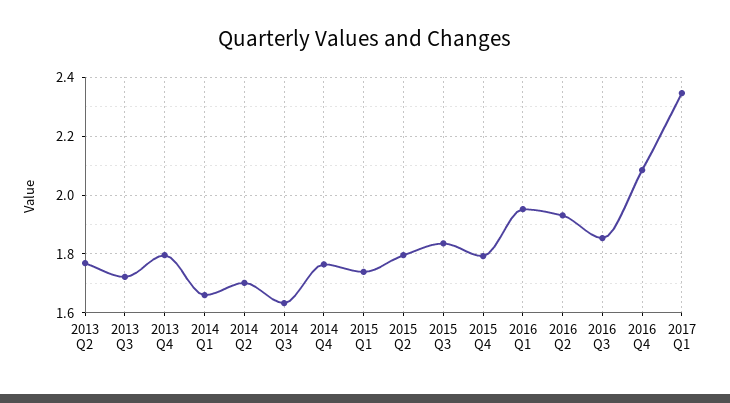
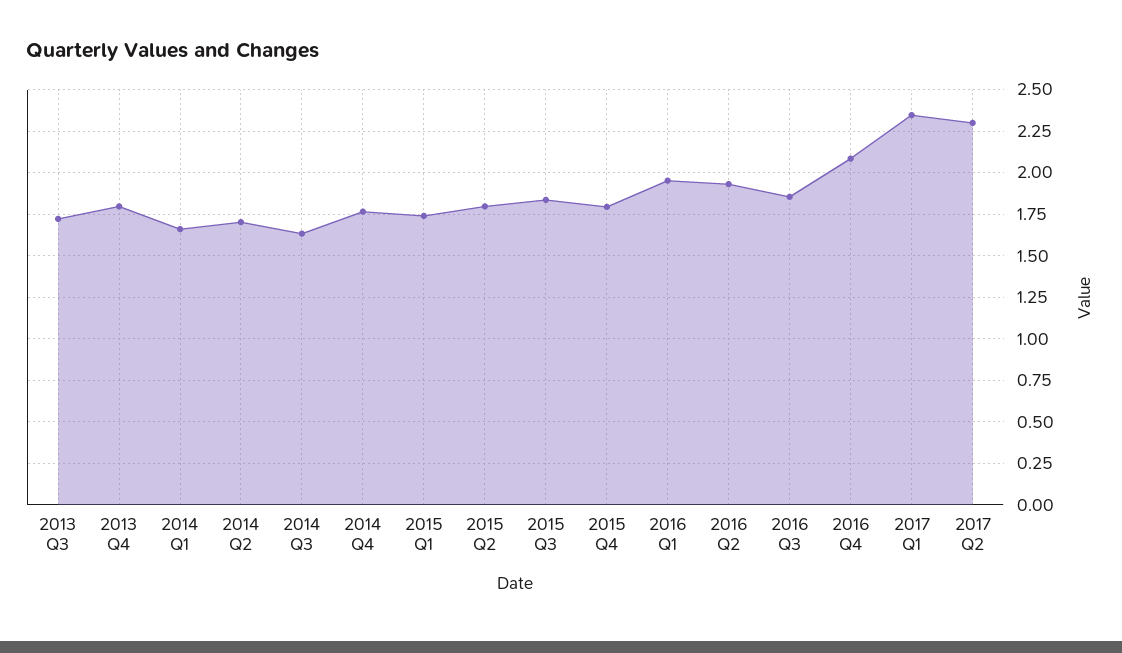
2013 Q2: 1.775 -> none
2017 Q2: none -> 2.3

